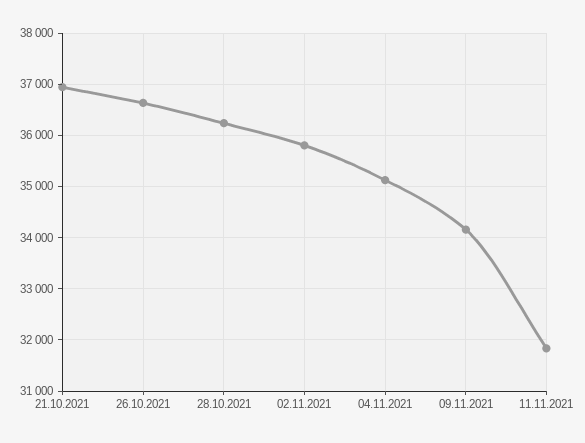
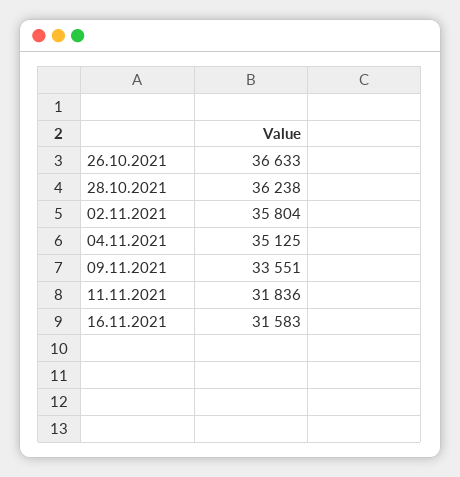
21.10.2021: 37000 -> none
09.11.2021: 34200 -> 33551
16.11.2021: none -> 31583

